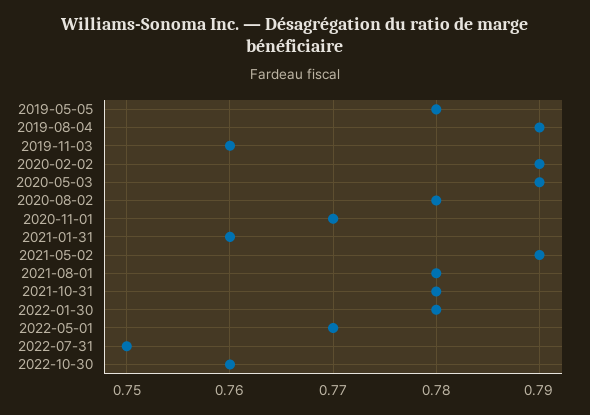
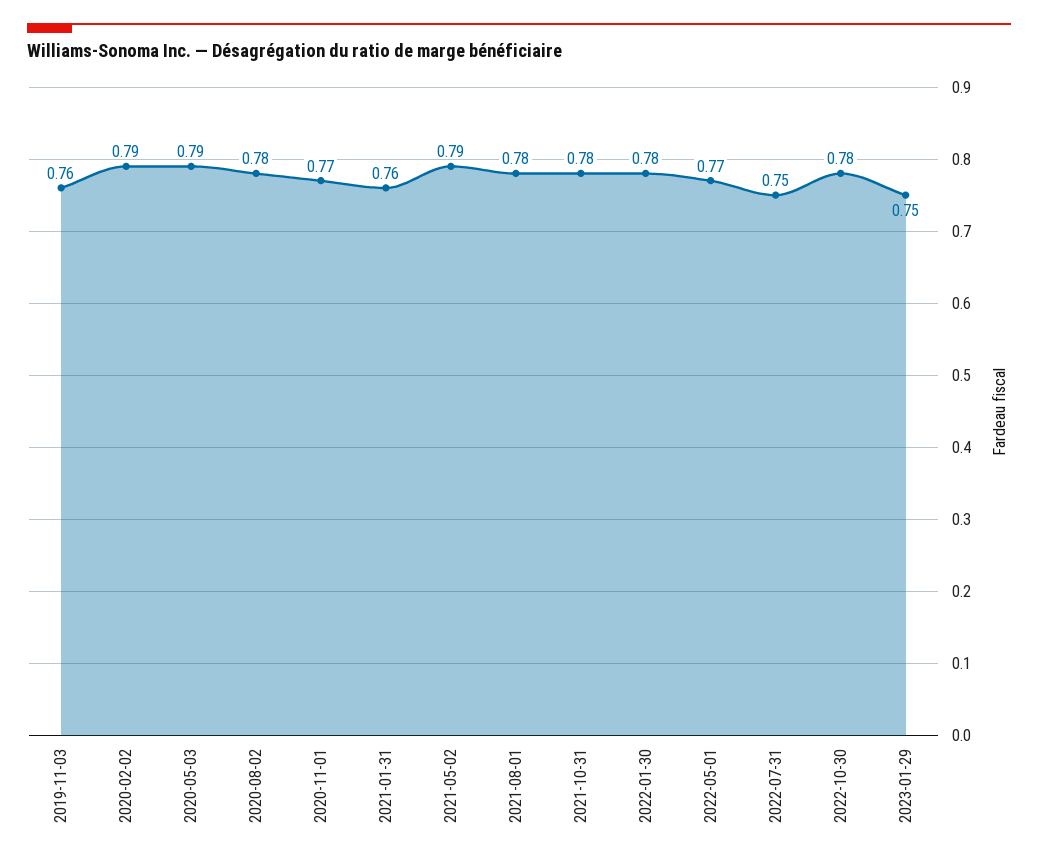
2019-05-05: 0.78 -> none
2019-08-04: 0.79 -> none
2022-10-30: 0.76 -> 0.78
2023-01-29: none -> 0.75

